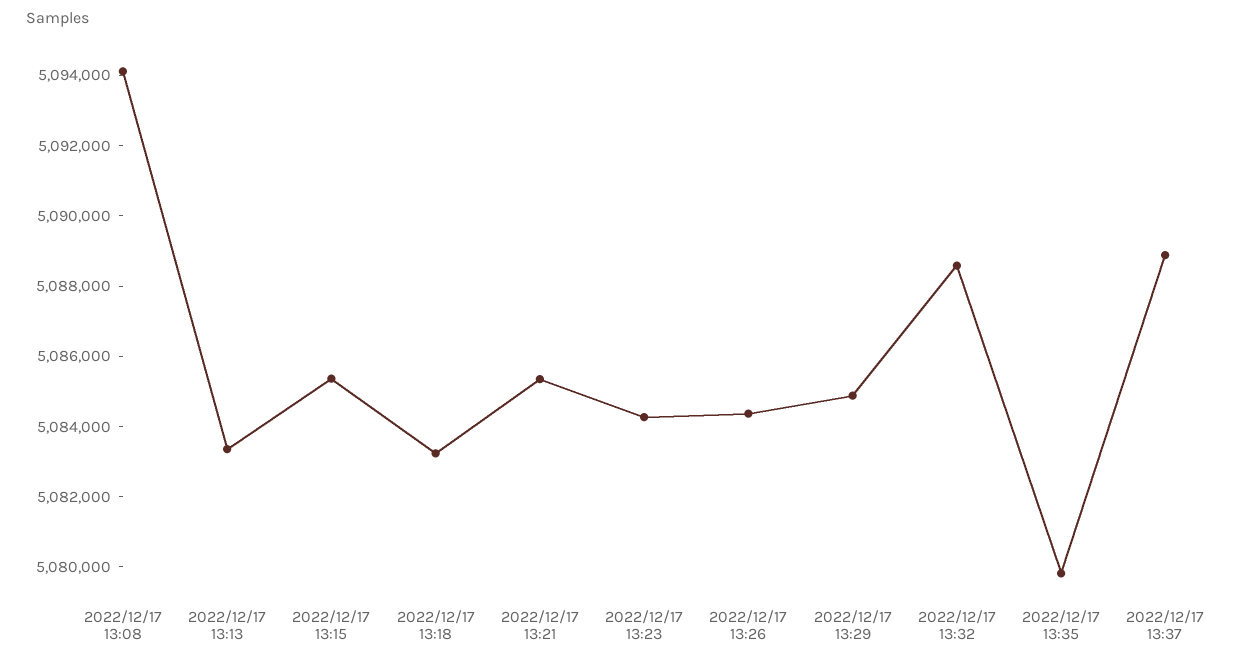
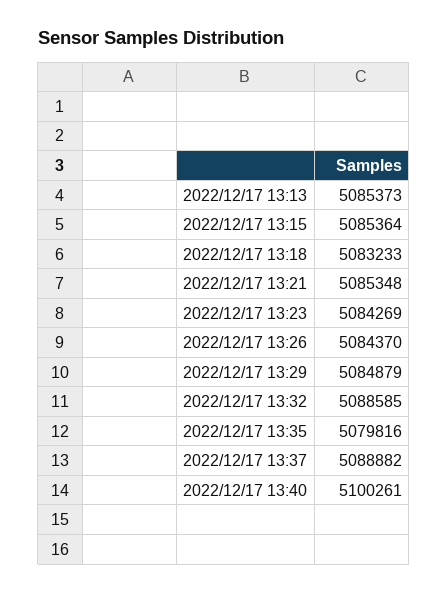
2022/12/17 13:08: 5094000 -> none
2022/12/17 13:13: 5083500 -> 5085373
2022/12/17 13:40: none -> 5100261

